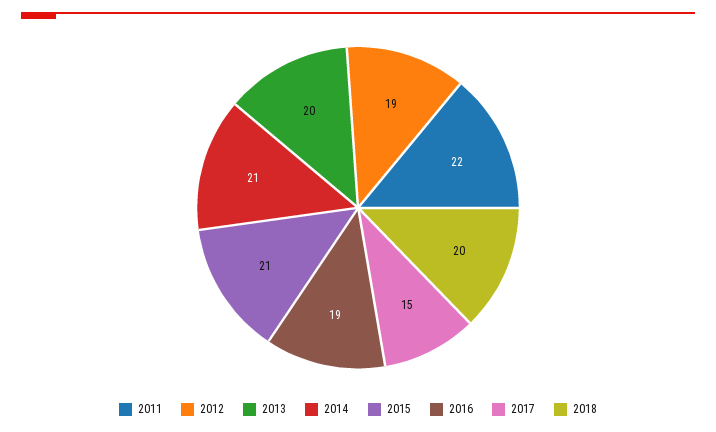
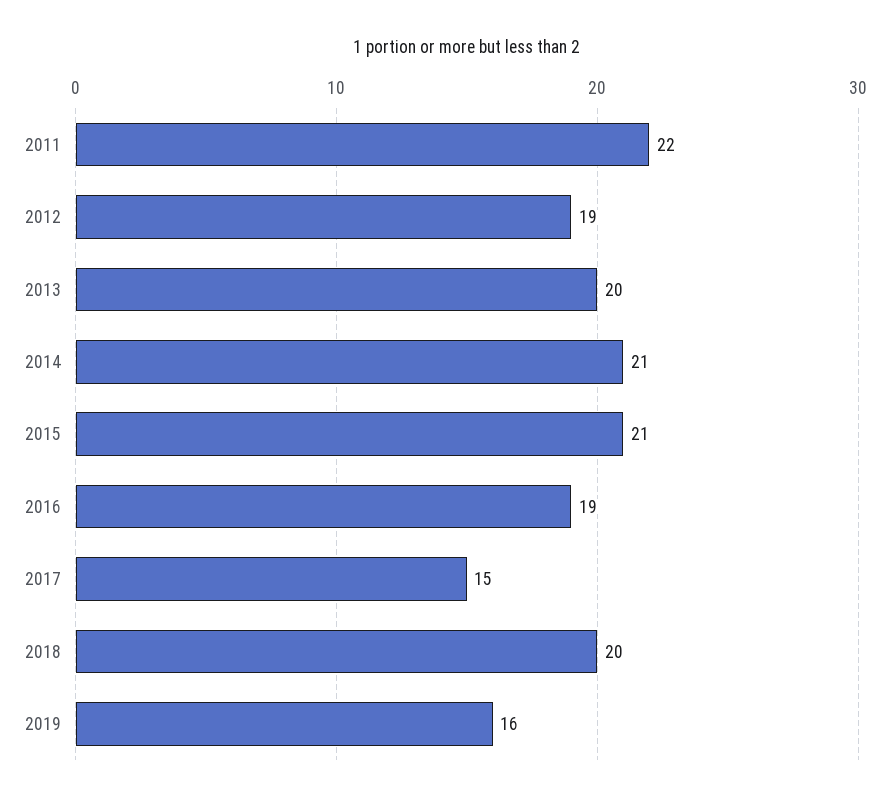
2019: none -> 16

